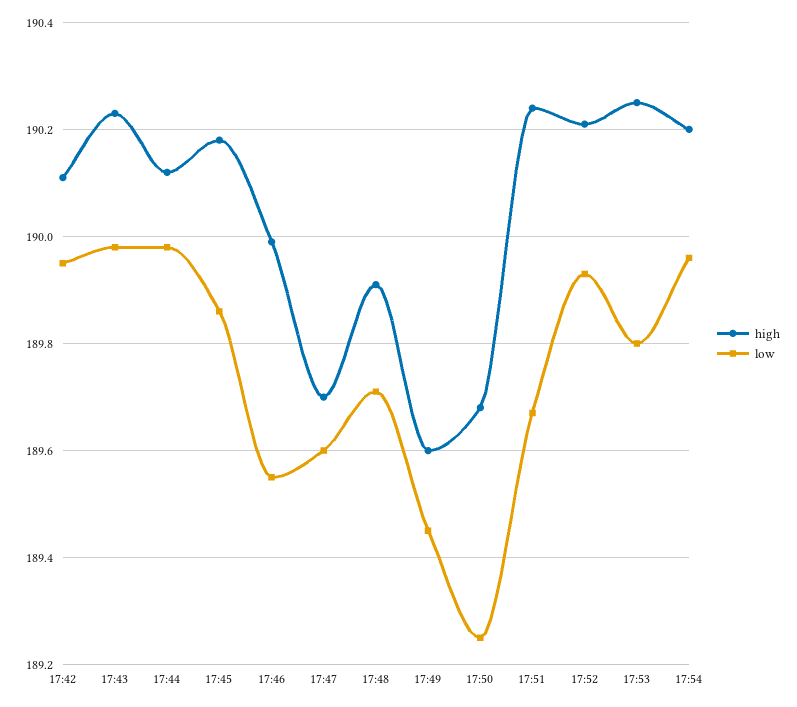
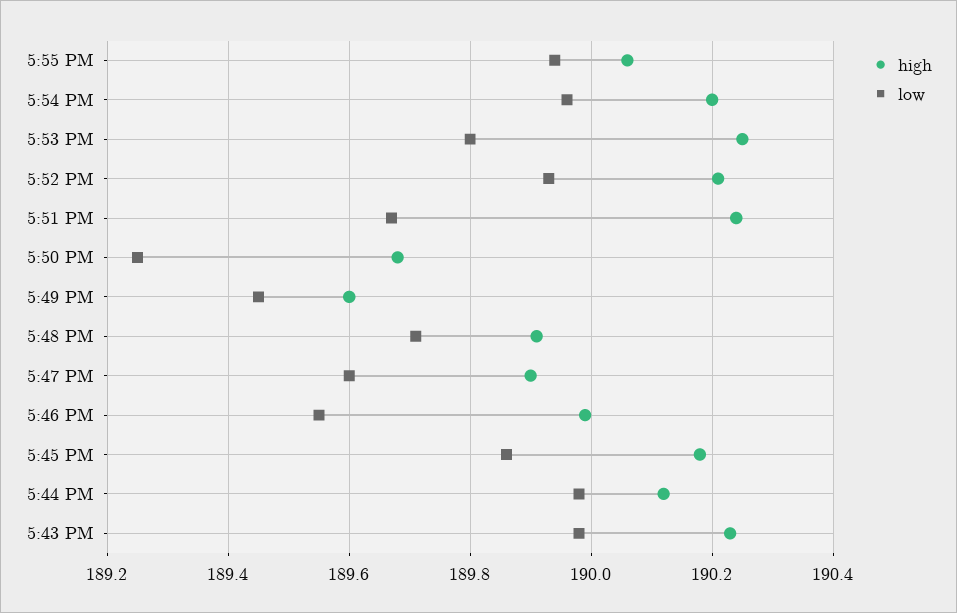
high, 17:42: 190.1 -> none
low, 17:42: 189.95 -> none
high, 17:47: 189.7 -> 189.9
high, 5:55 PM: none -> 190.05
low, 5:55 PM: none -> 189.95

